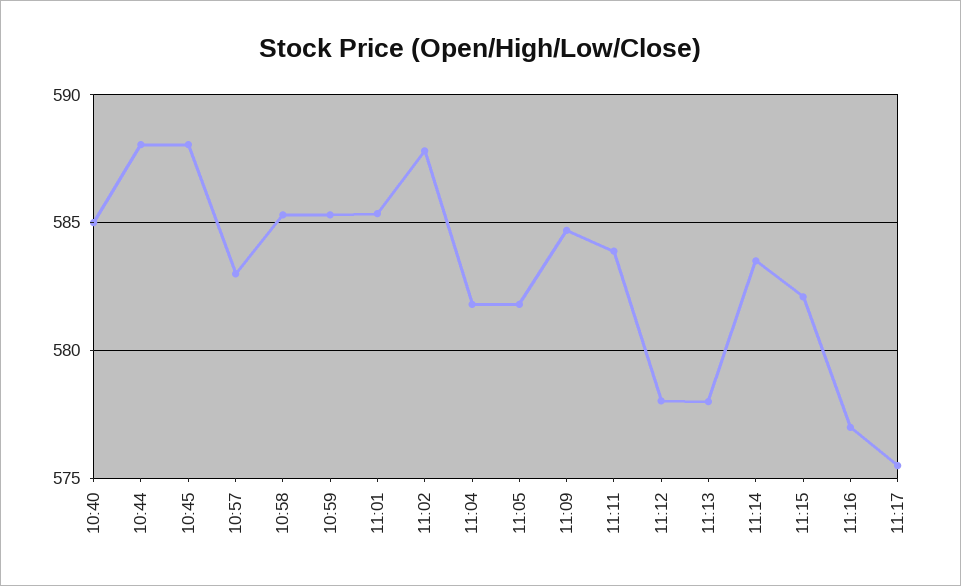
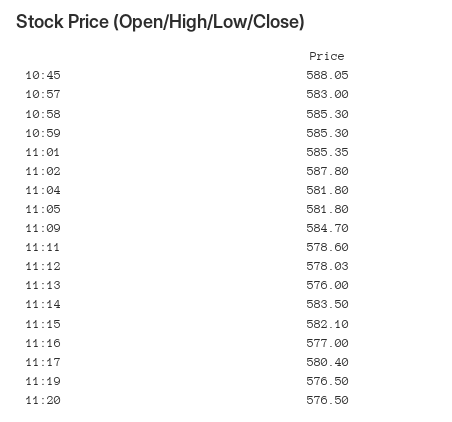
10:40: 585 -> none
10:44: 588 -> none
11:11: 584 -> 578.6
11:13: 578 -> 576
11:17: 575.5 -> 580.4
11:19: none -> 576.5
11:20: none -> 576.5

